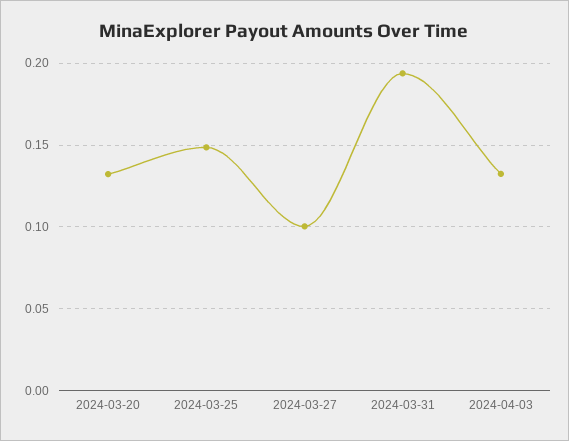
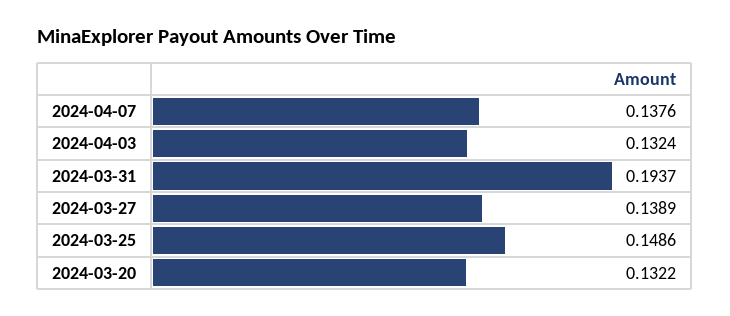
2024-03-27: 0.1 -> 0.1389
2024-04-07: none -> 0.1376

